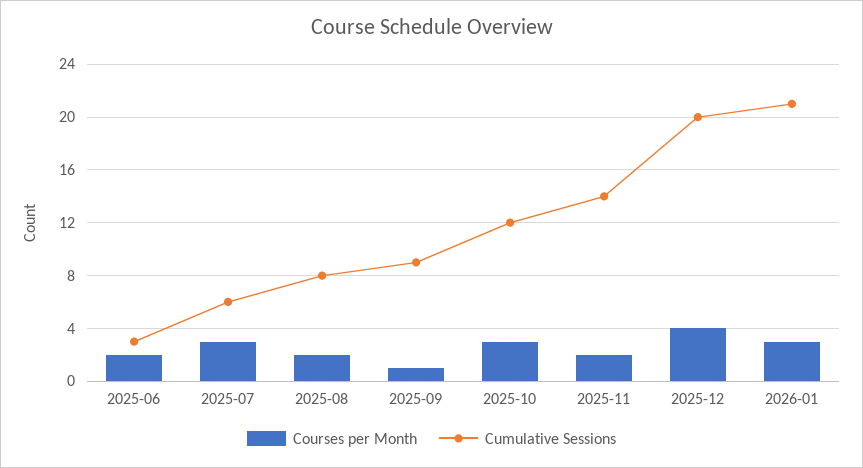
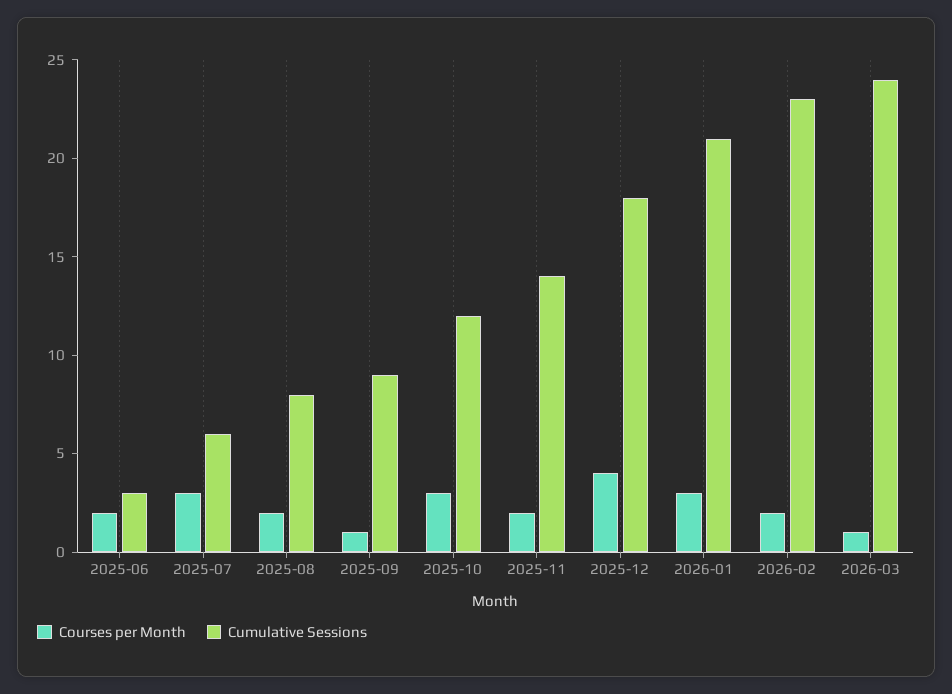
Cumulative Sessions, 2025-12: 20 -> 18
Courses per Month, 2026-02: none -> 2
Cumulative Sessions, 2026-02: none -> 23
Courses per Month, 2026-03: none -> 1
Cumulative Sessions, 2026-03: none -> 24

